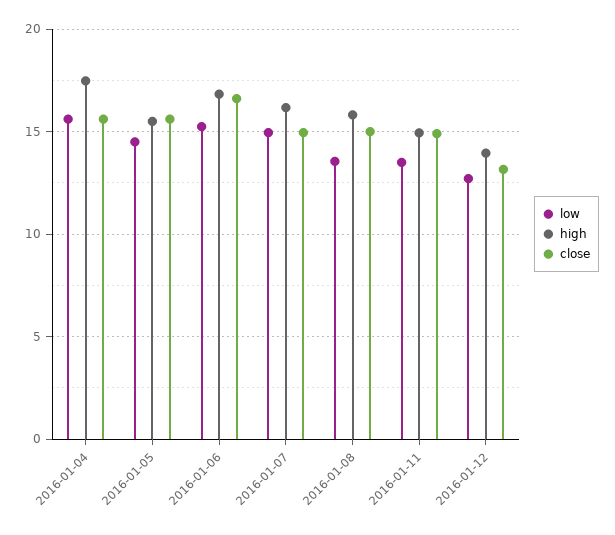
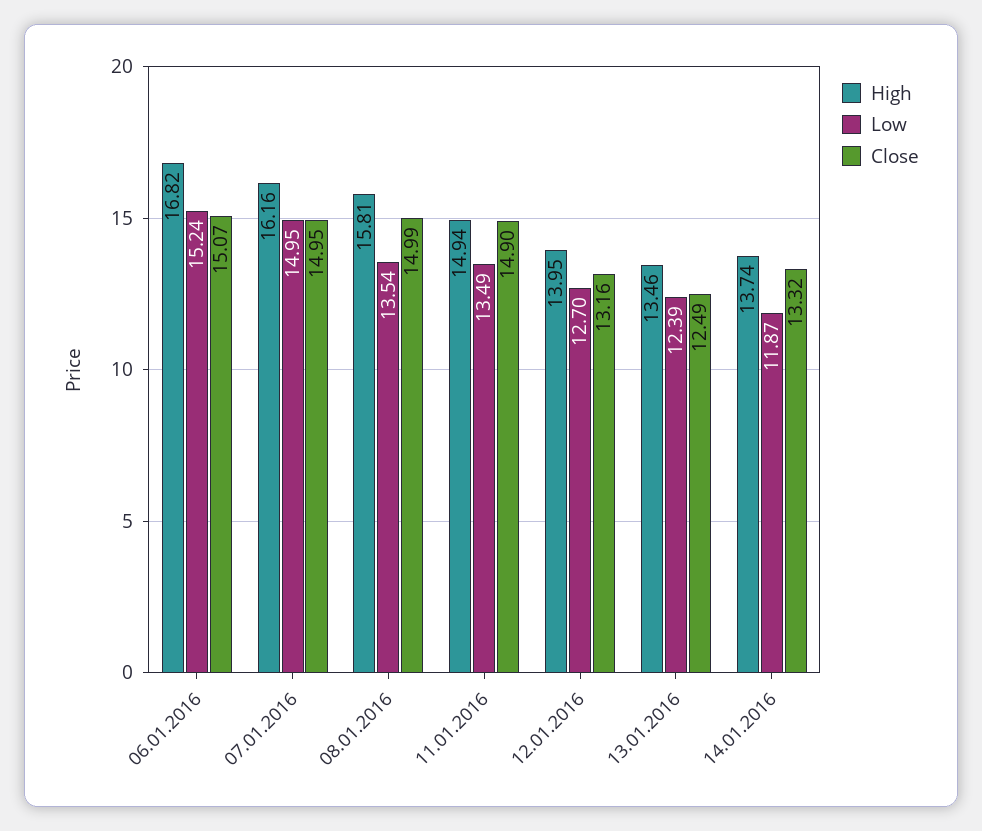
low, 2016-01-04: 15.5 -> none
high, 2016-01-04: 17.5 -> none
close, 2016-01-04: 15.5 -> none
low, 2016-01-05: 14.5 -> none
high, 2016-01-05: 15.5 -> none
close, 2016-01-05: 15.5 -> none
close, 2016-01-06: 16.5 -> 15.07
high, 13.01.2016: none -> 13.46
low, 13.01.2016: none -> 12.39
close, 13.01.2016: none -> 12.49
high, 14.01.2016: none -> 13.74
low, 14.01.2016: none -> 11.87
close, 14.01.2016: none -> 13.32

